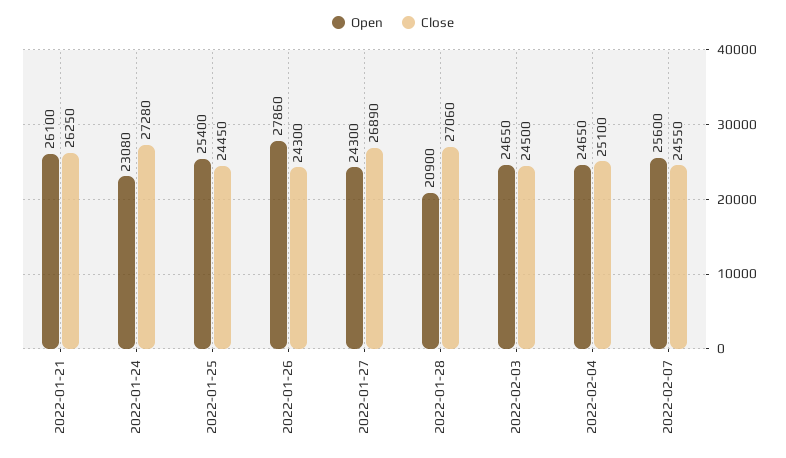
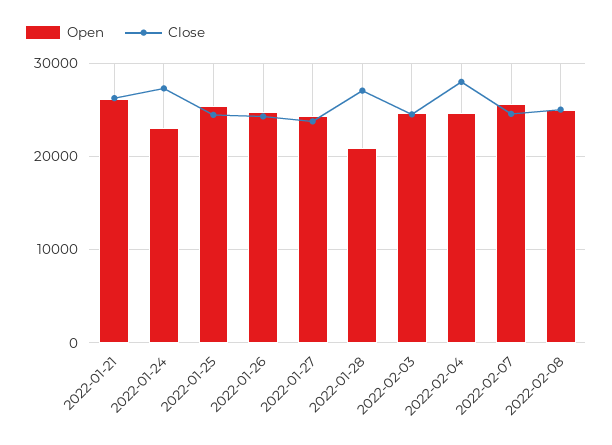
Open, 2022-01-26: 27860 -> 25000
Close, 2022-01-27: 26890 -> 24000
Close, 2022-02-04: 25100 -> 28000
Open, 2022-02-08: none -> 25000
Close, 2022-02-08: none -> 25000

